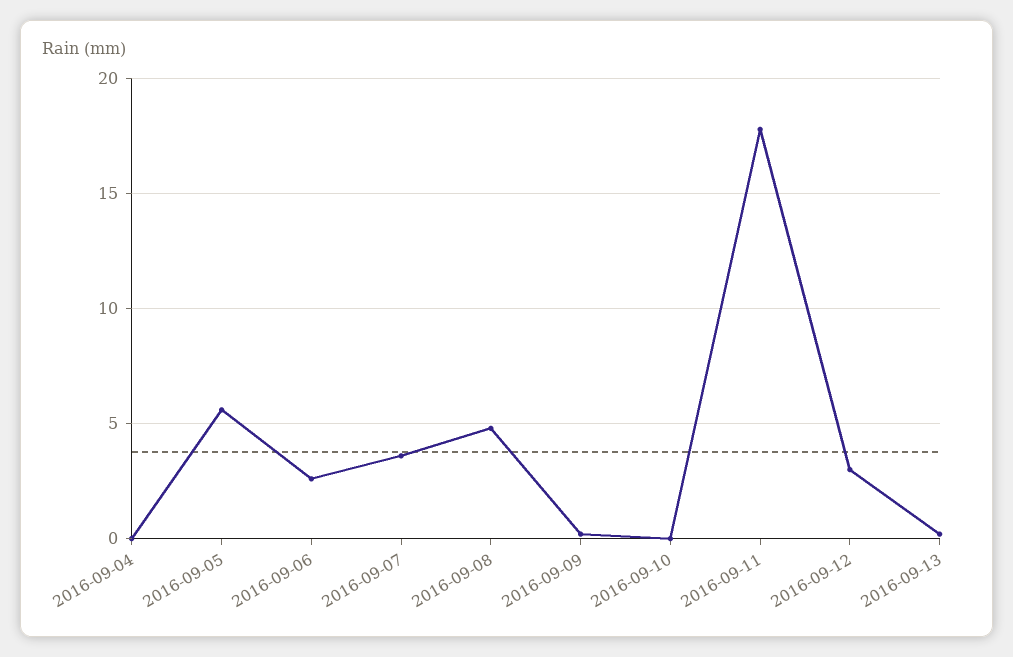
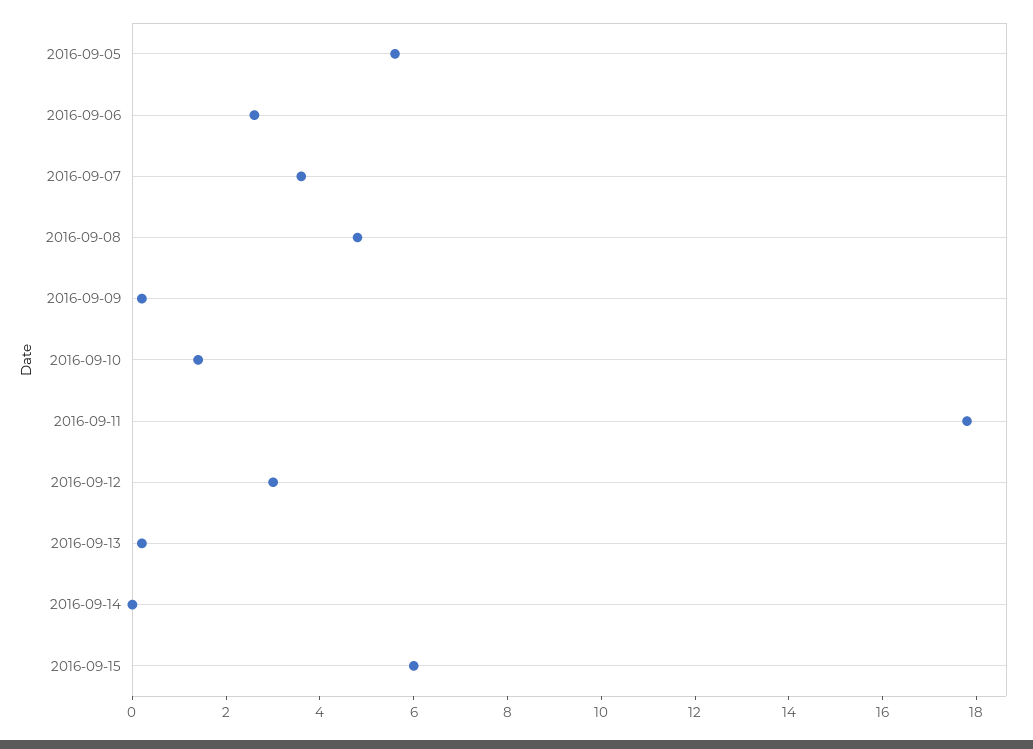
2016-09-04: 0 -> none
2016-09-10: 0 -> 1.5
2016-09-14: none -> 0
2016-09-15: none -> 6

